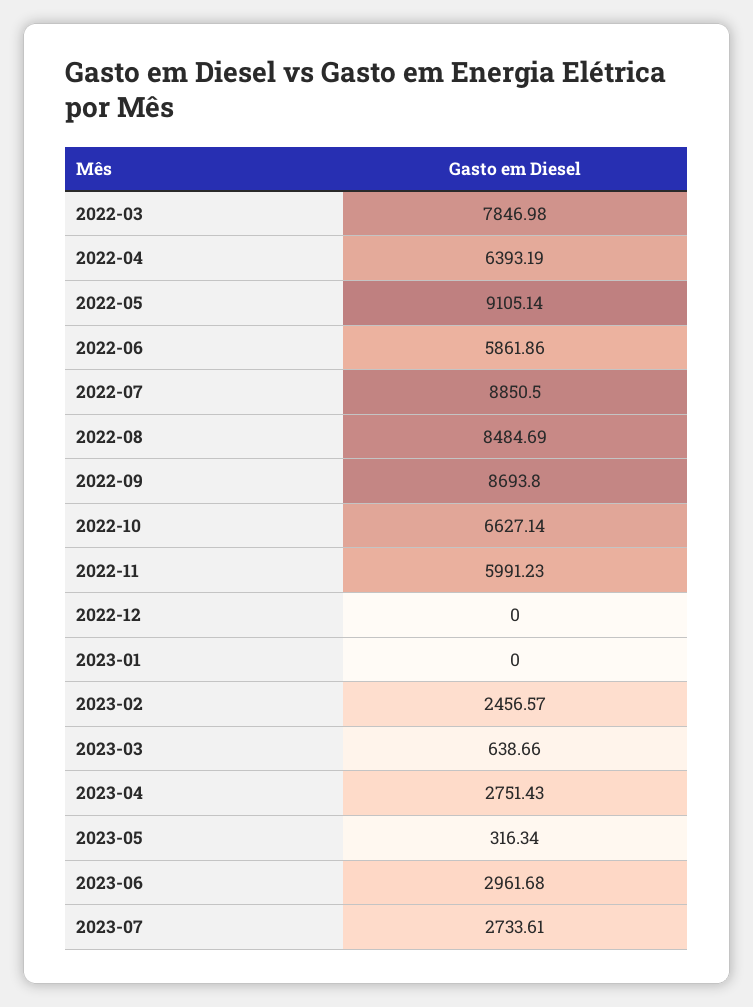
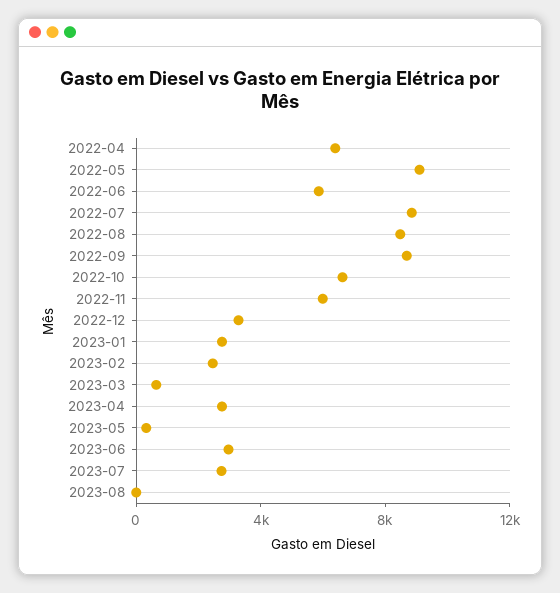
2022-03: 7846.98 -> none
2022-12: 0 -> 3000
2023-01: 0 -> 3000
2023-08: none -> 0

